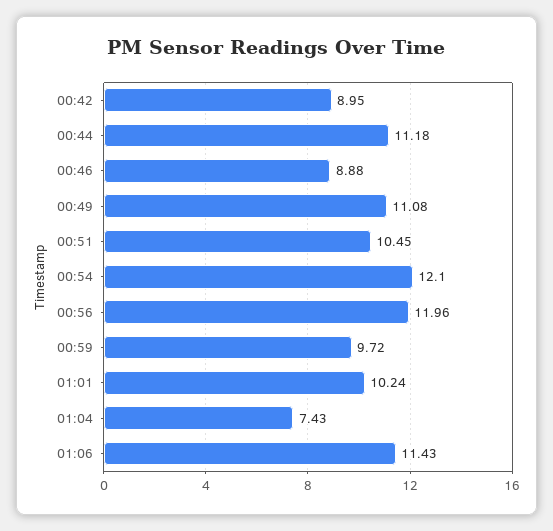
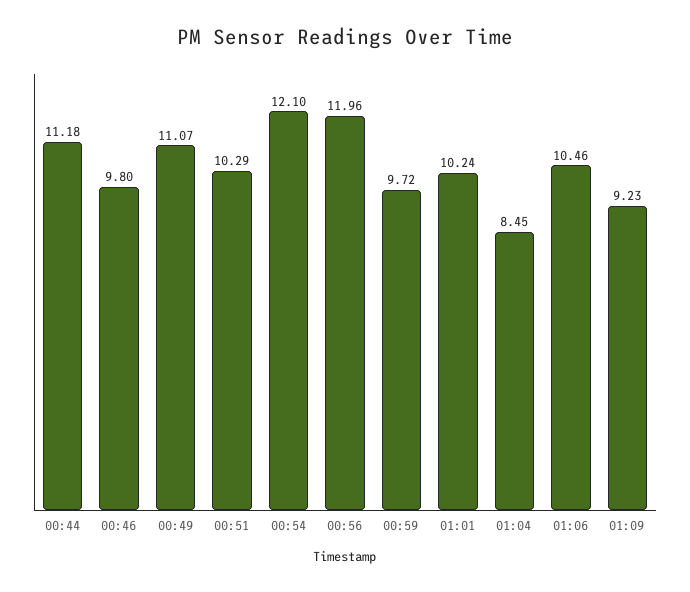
00:42: 8.95 -> none
00:46: 8.88 -> 9.8
00:49: 11.08 -> 11.07
00:51: 10.45 -> 10.29
01:04: 7.43 -> 8.45
01:06: 11.43 -> 10.46
01:09: none -> 9.23

